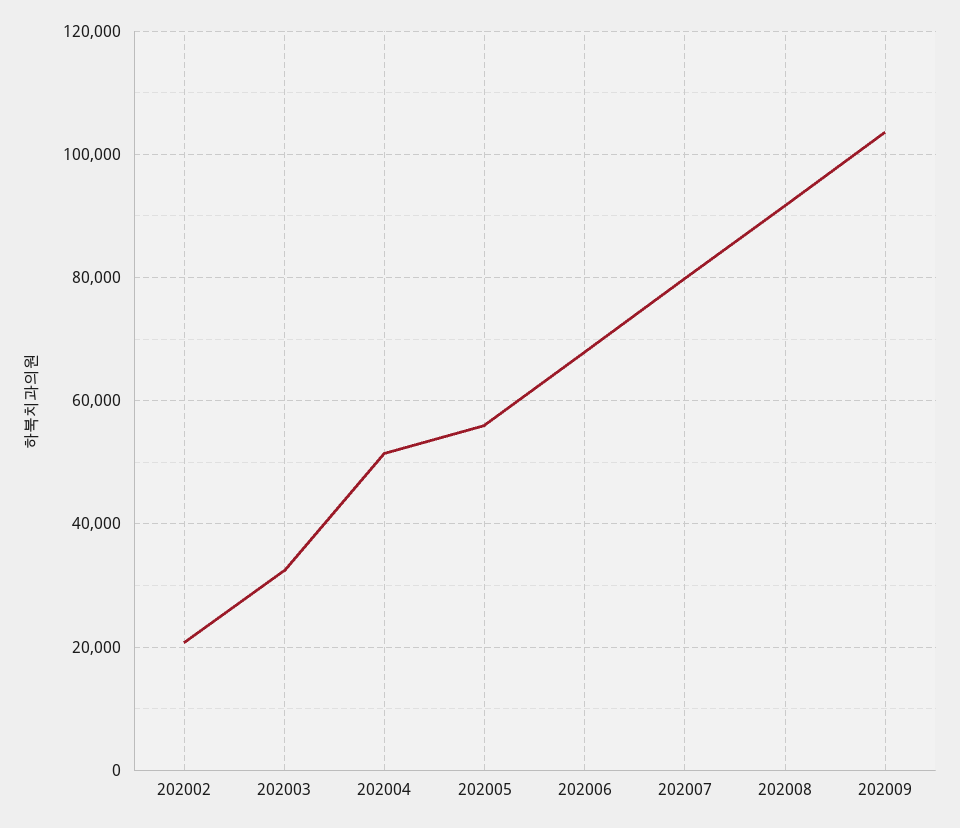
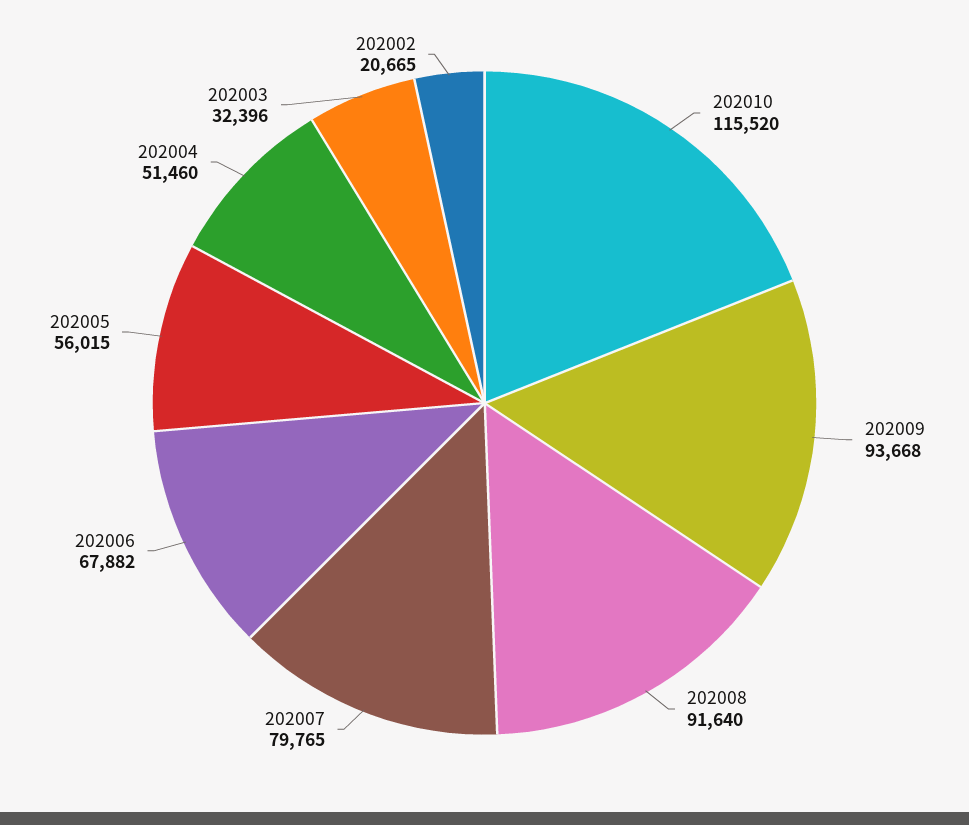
202009: 104000 -> 93668
202010: none -> 115520

